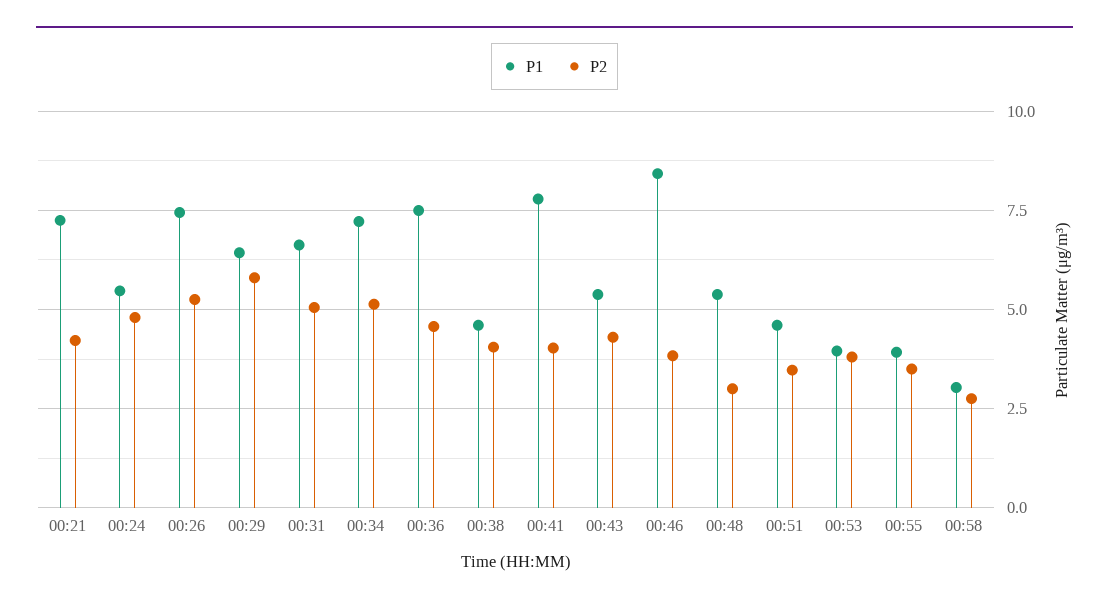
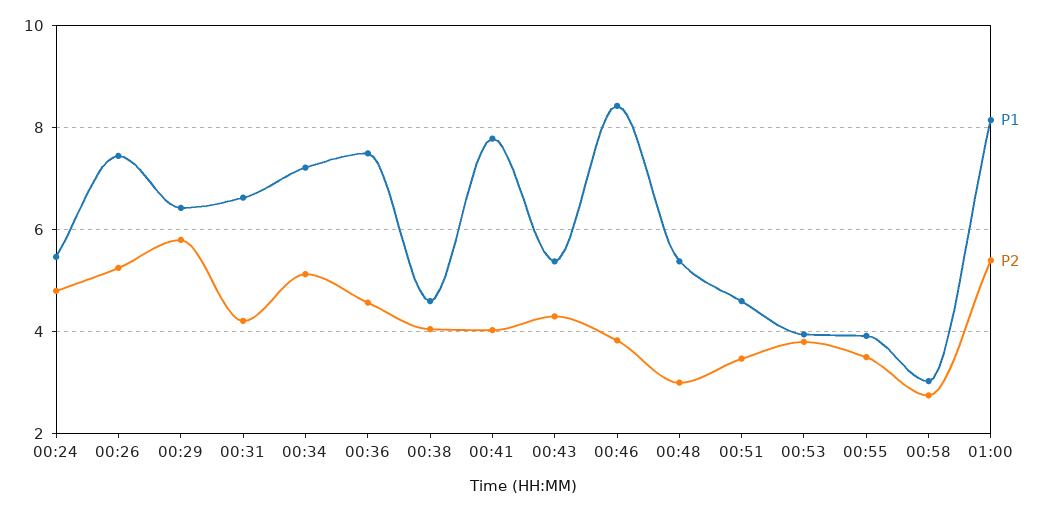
P1, 00:21: 7.25 -> none
P2, 00:21: 4.25 -> none
P2, 00:31: 5 -> 4.2
P1, 01:00: none -> 8.2
P2, 01:00: none -> 5.4

